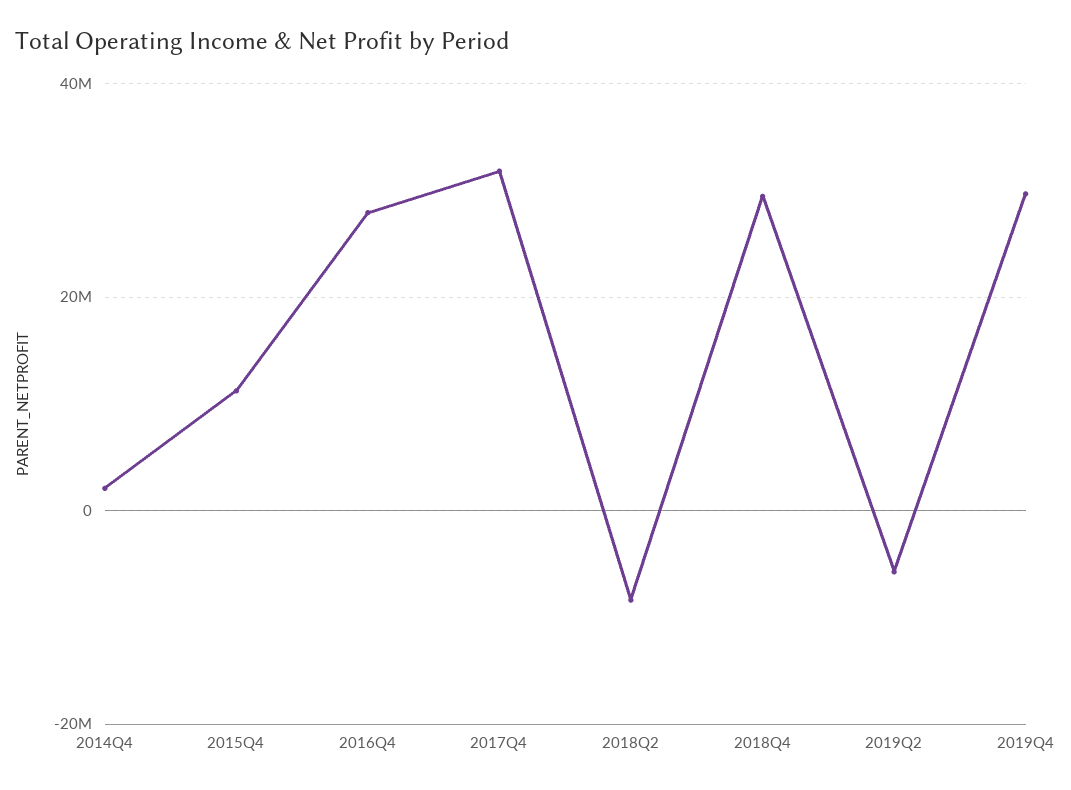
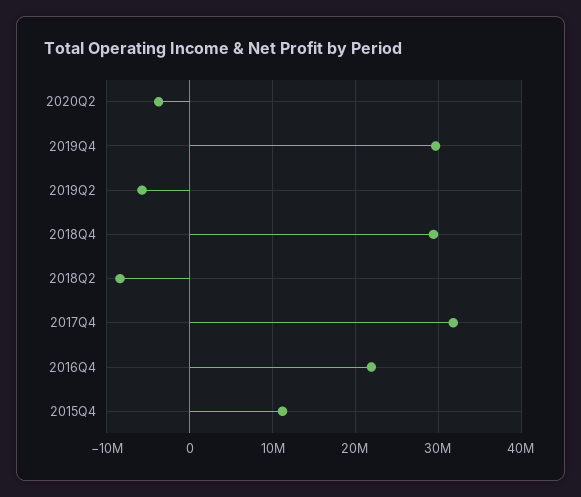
2014Q4: 2000000 -> none
2016Q4: 28000000 -> 22000000
2020Q2: none -> -4000000

